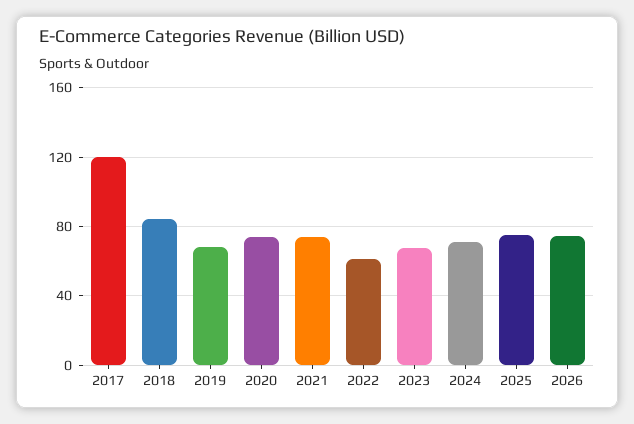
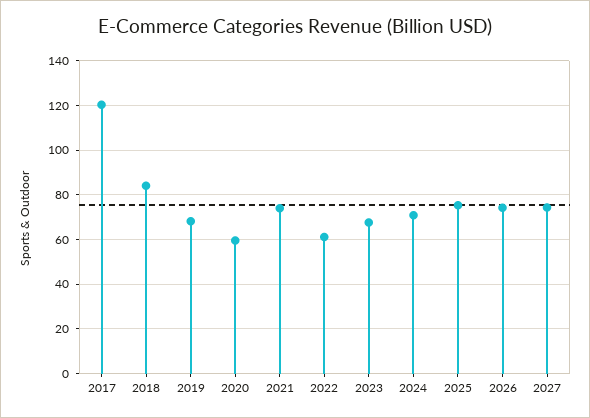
2020: 75 -> 60
2027: none -> 75

